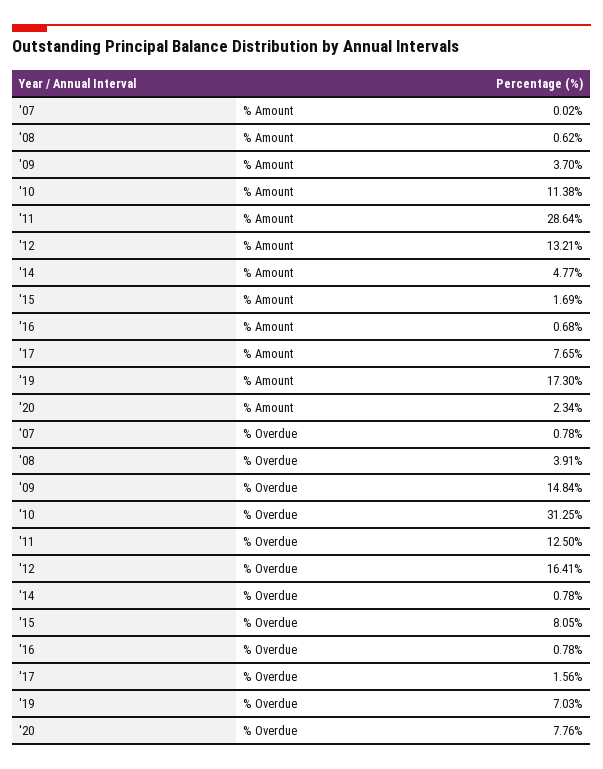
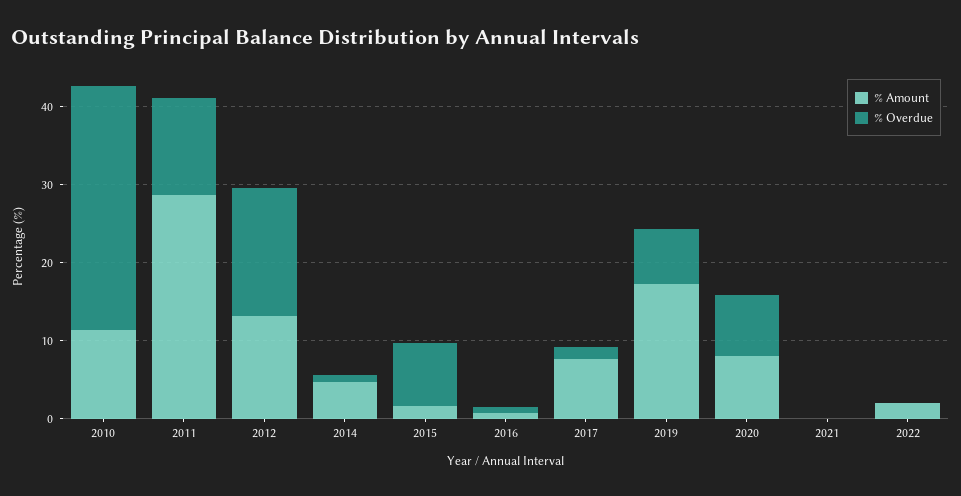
% Amount, '07: 0.02 -> none
% Amount, '08: 0.62 -> none
% Amount, '09: 3.7 -> none
% Amount, '20: 2.34 -> 8
% Overdue, '07: 0.78 -> none
% Overdue, '08: 3.91 -> none
% Overdue, '09: 14.84 -> none
% Amount, 2021: none -> 0
% Overdue, 2021: none -> 0
% Amount, 2022: none -> 2
% Overdue, 2022: none -> 0

